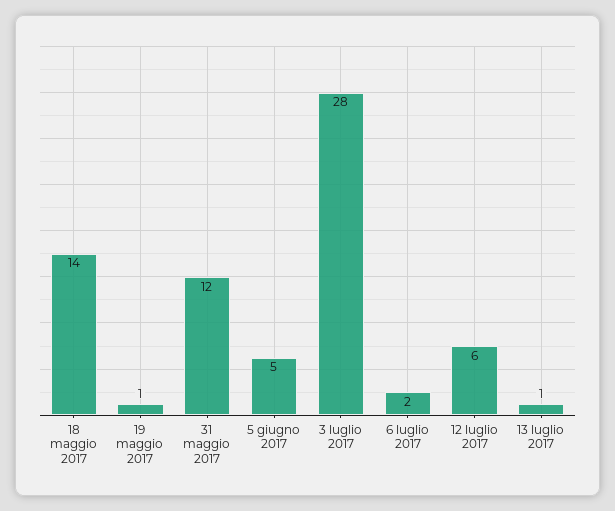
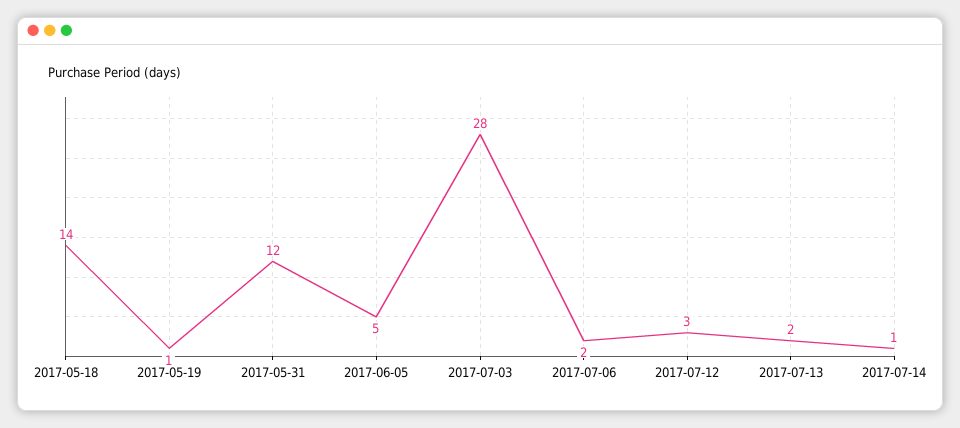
12 luglio 2017: 6 -> 3
13 luglio 2017: 1 -> 2
2017-07-14: none -> 1

